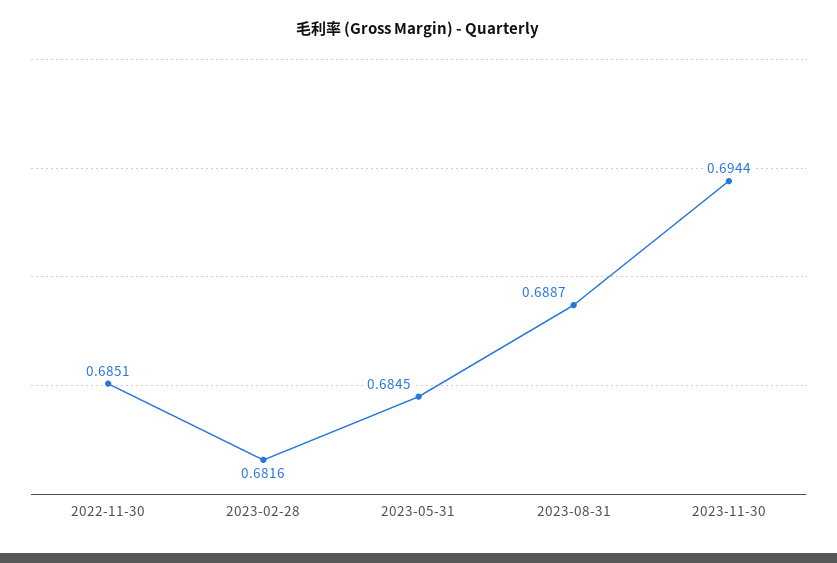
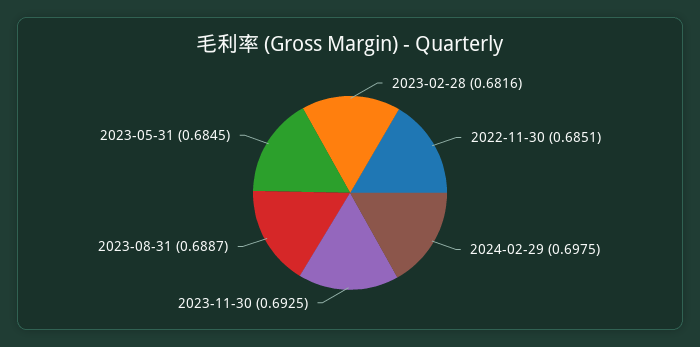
2023-11-30: 0.6944 -> 0.6925
2024-02-29: none -> 0.6975

